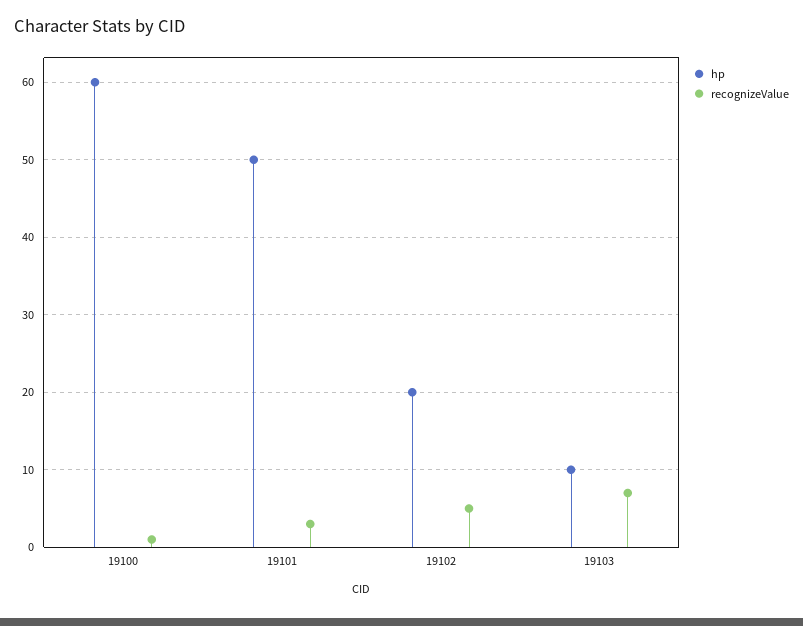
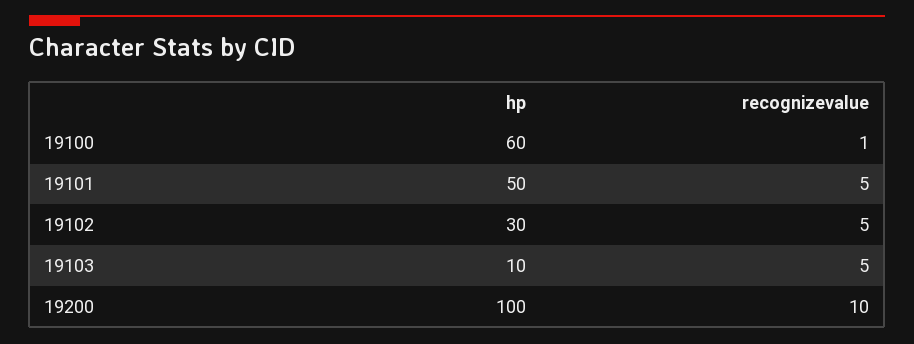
recognizeValue, 19101: 3 -> 5
hp, 19102: 20 -> 30
recognizeValue, 19103: 7 -> 5
hp, 19200: none -> 100
recognizeValue, 19200: none -> 10

